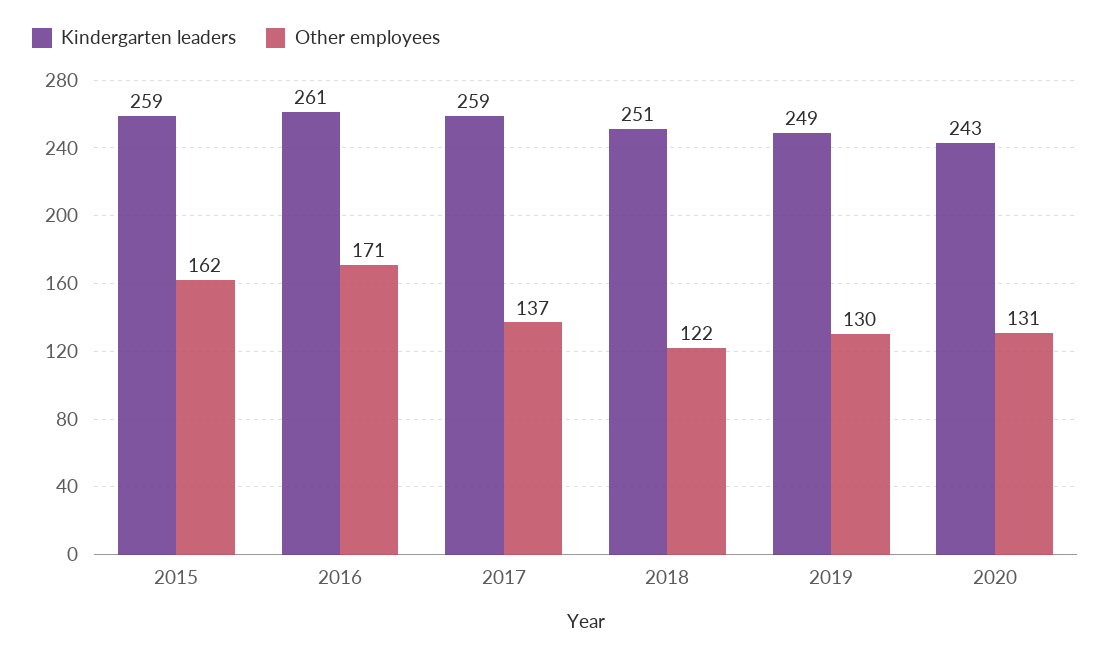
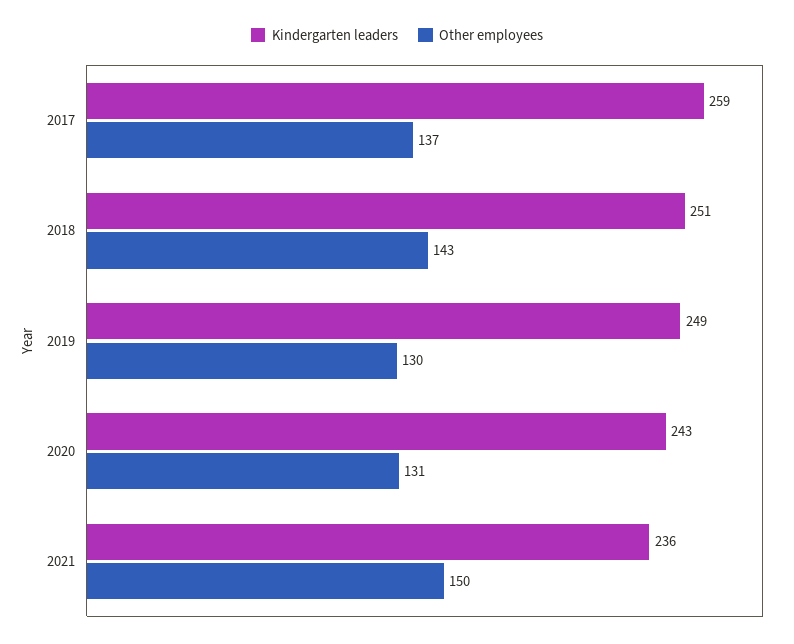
Kindergarten leaders, 2015: 259 -> none
Other employees, 2015: 162 -> none
Kindergarten leaders, 2016: 261 -> none
Other employees, 2016: 171 -> none
Other employees, 2018: 122 -> 143
Kindergarten leaders, 2021: none -> 236
Other employees, 2021: none -> 150

